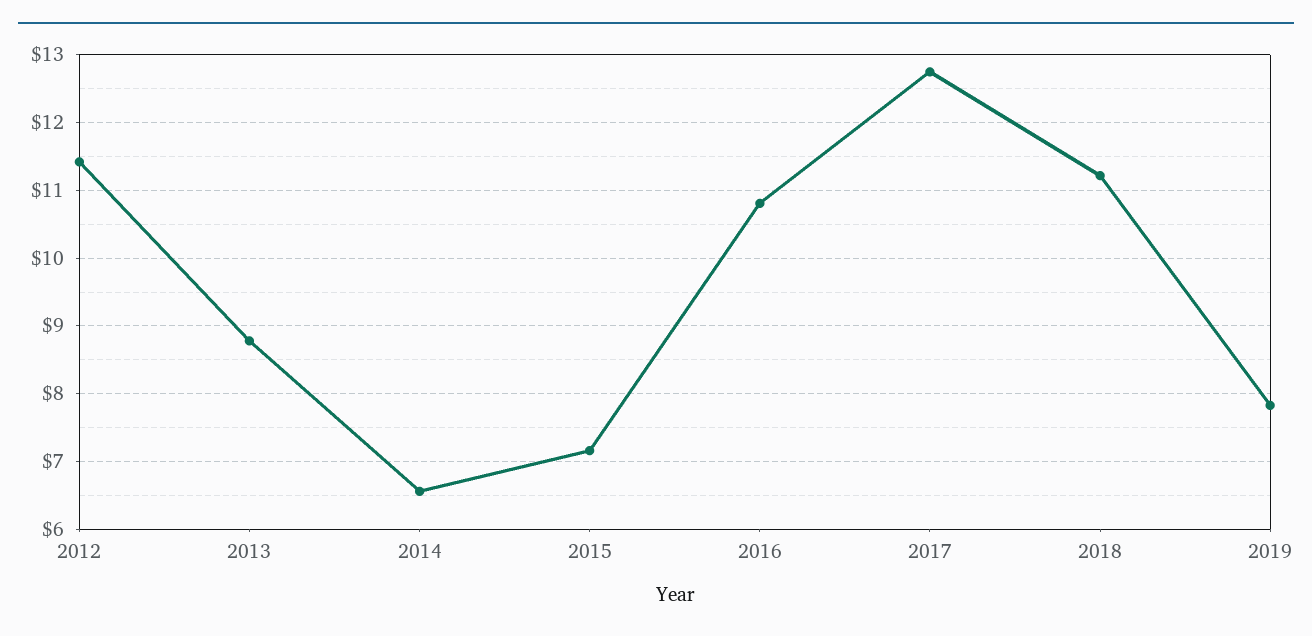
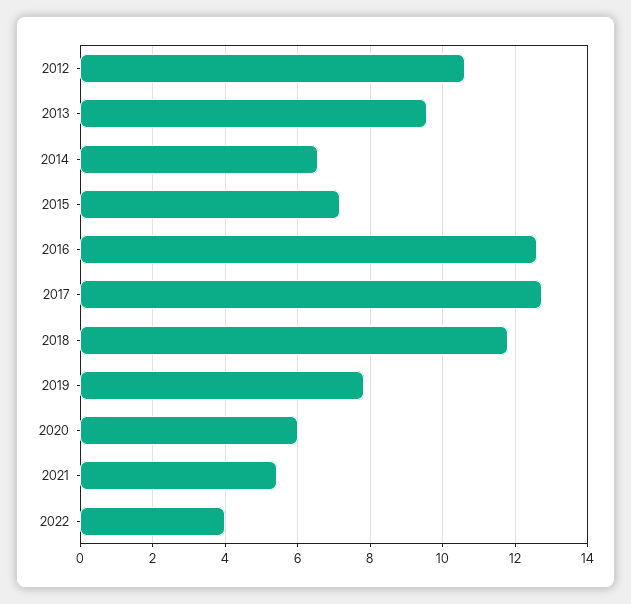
2012: 11.4 -> 10.6
2013: 8.8 -> 9.6
2016: 10.8 -> 12.6
2018: 11.2 -> 11.8
2020: none -> 6
2021: none -> 5.4
2022: none -> 4

